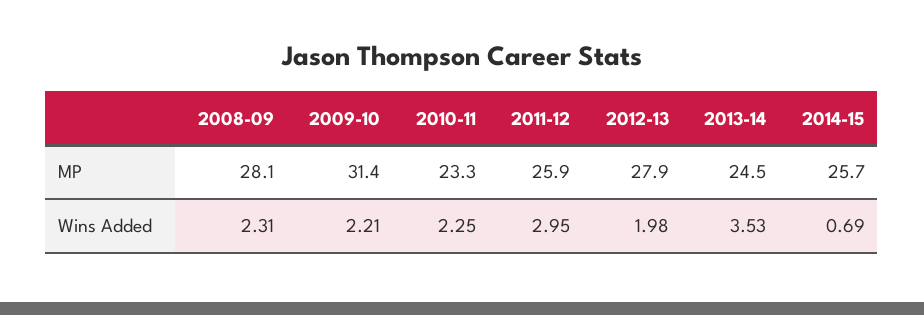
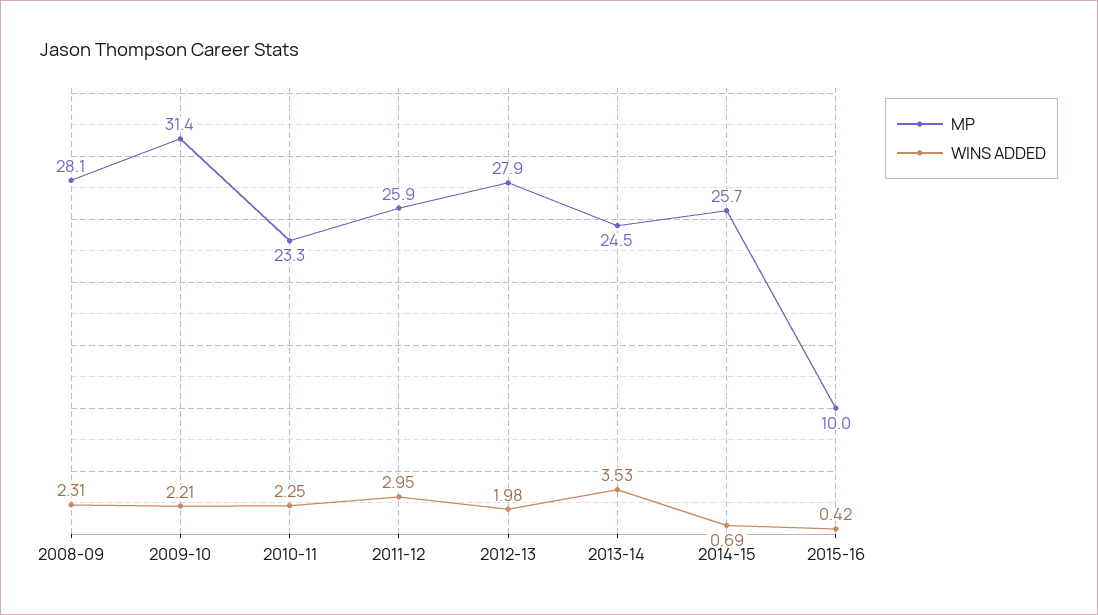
MP, 2015-16: none -> 10
Wins Added, 2015-16: none -> 0.42

